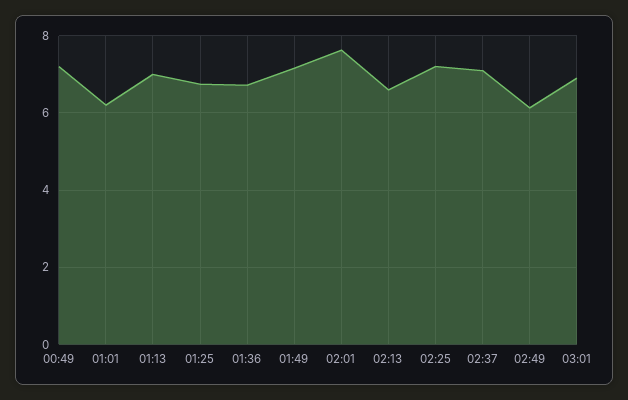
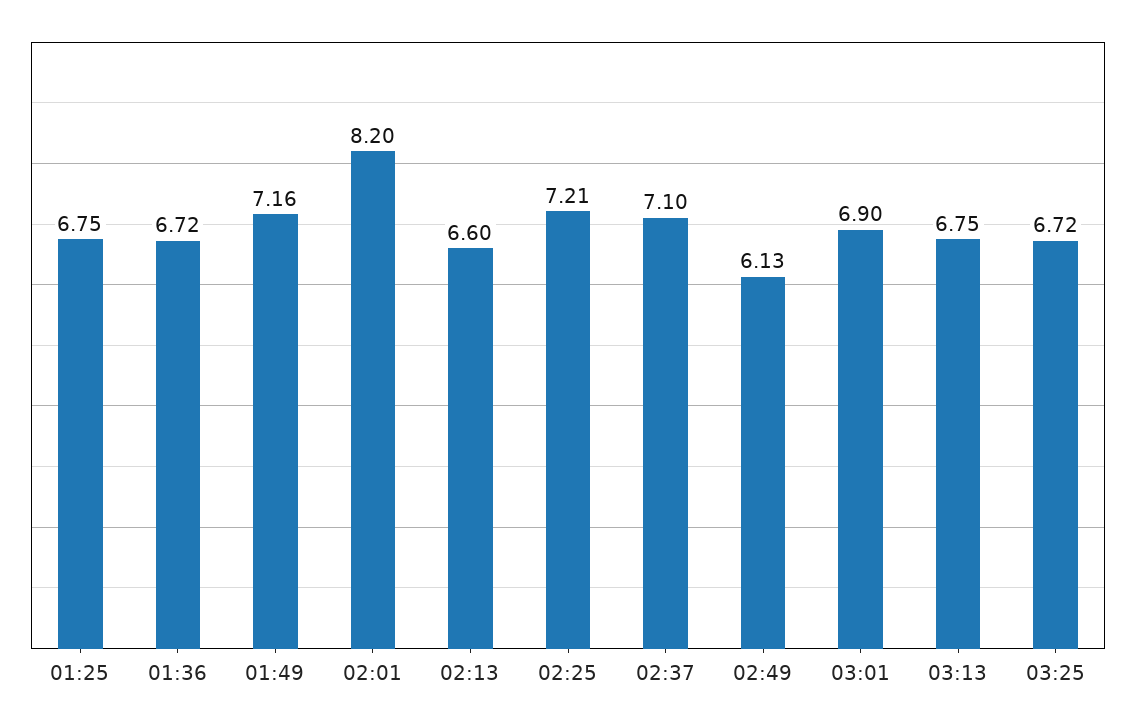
00:49: 7.2 -> none
01:01: 6.2 -> none
01:13: 7 -> none
02:01: 7.6 -> 8.2
03:13: none -> 6.75
03:25: none -> 6.72

